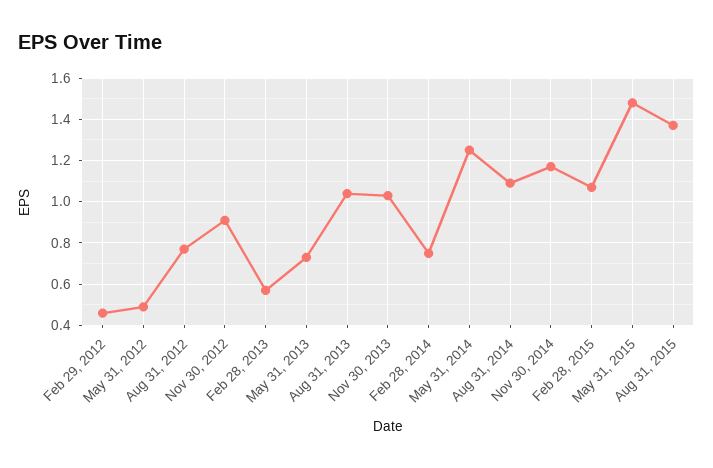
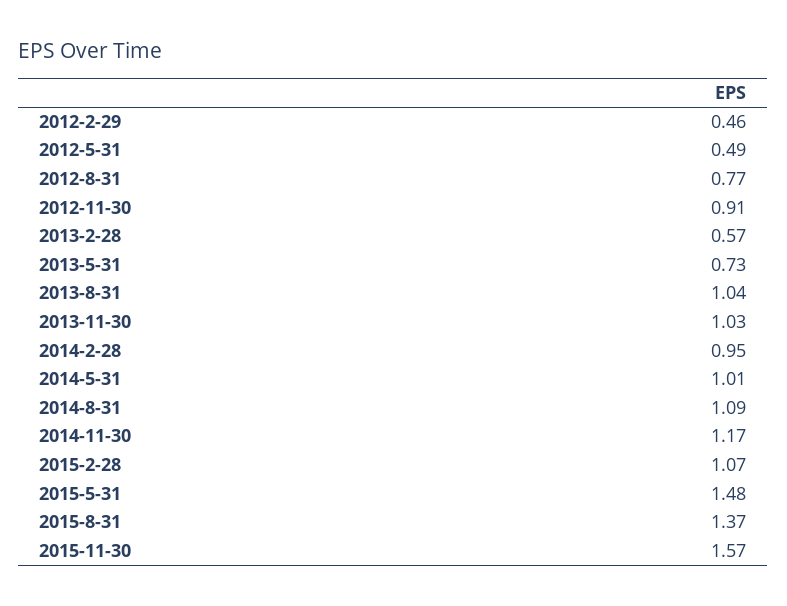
Feb 28, 2014: 0.75 -> 0.95
May 31, 2014: 1.25 -> 1.01
2015-11-30: none -> 1.57

